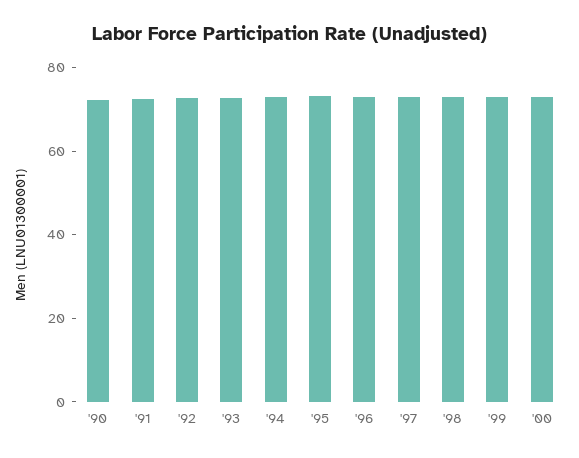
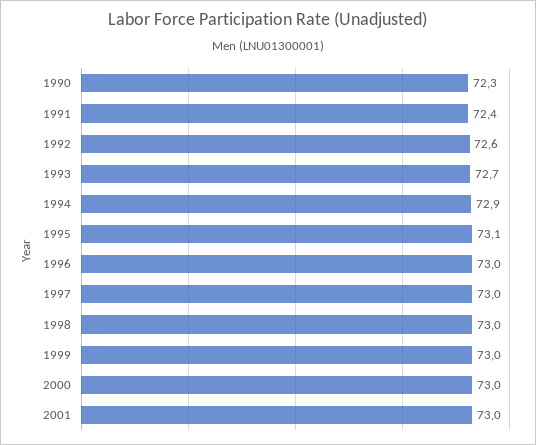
2001: none -> 73

